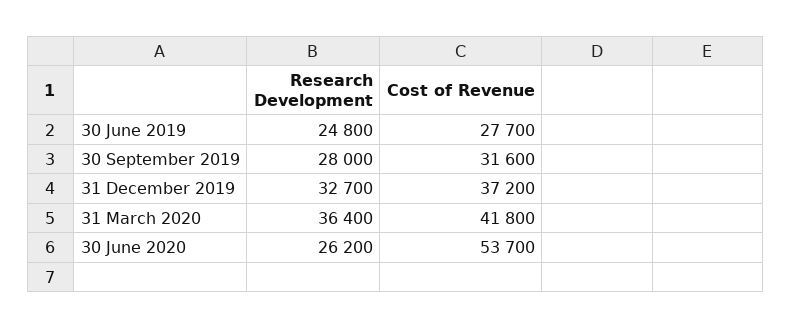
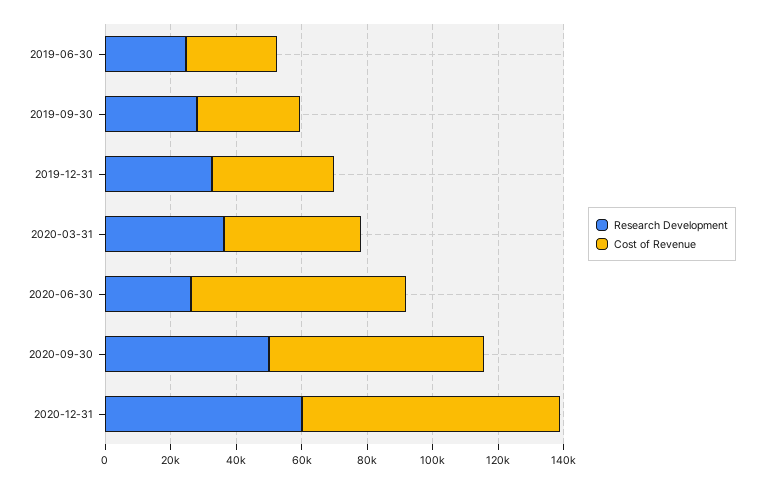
Cost of Revenue, 30 June 2020: 53700 -> 65000
Research Development, 2020-09-30: none -> 50000
Cost of Revenue, 2020-09-30: none -> 65000
Research Development, 2020-12-31: none -> 60000
Cost of Revenue, 2020-12-31: none -> 80000

